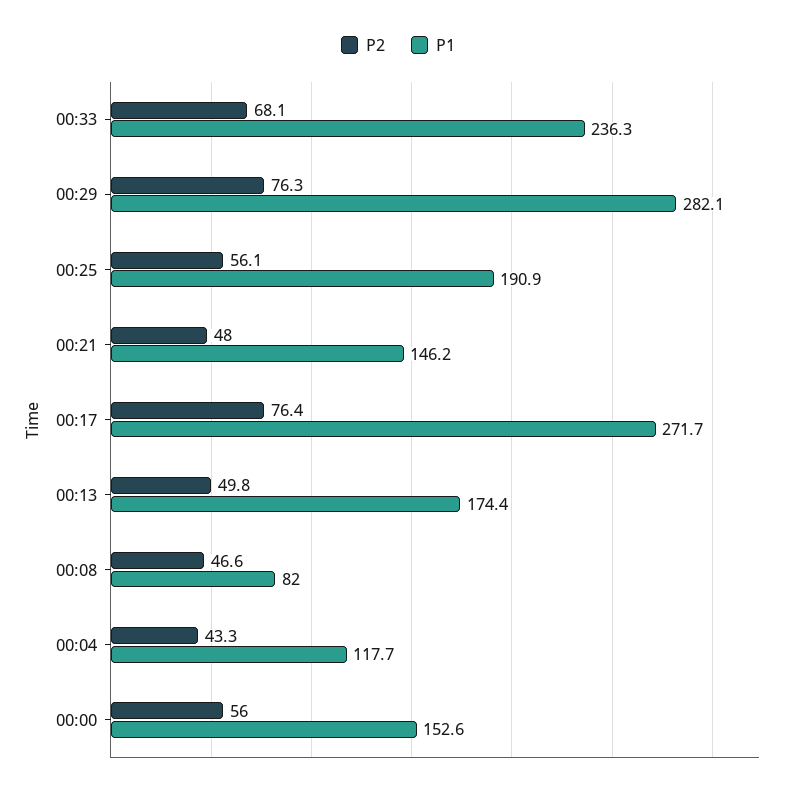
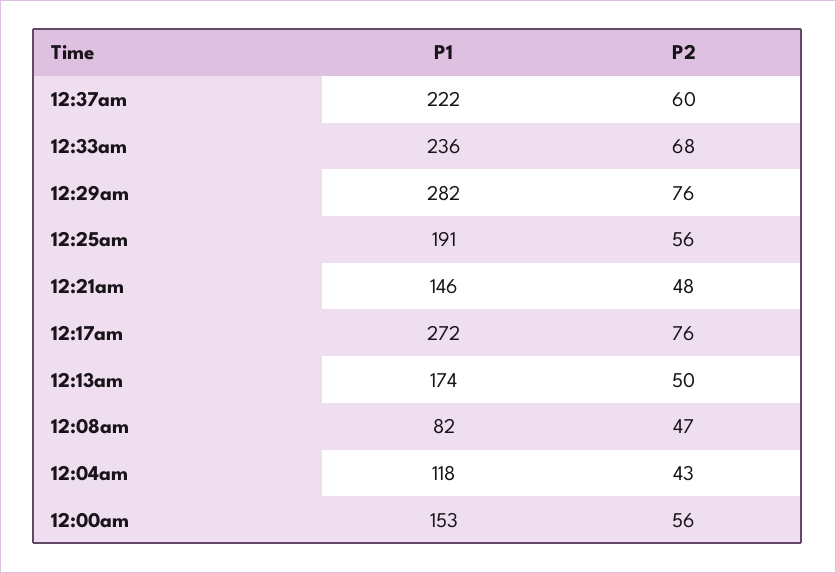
P1, 12:37am: none -> 222
P2, 12:37am: none -> 60

